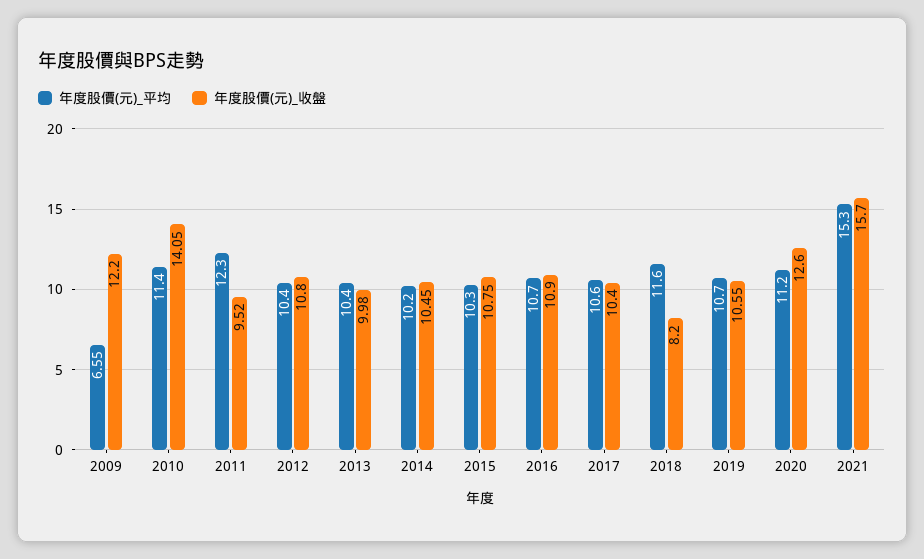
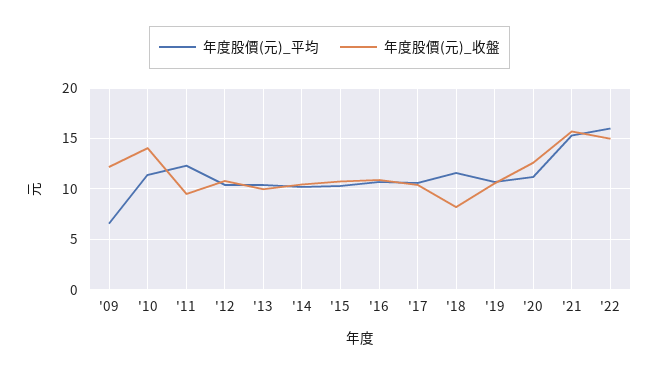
年度股價(元)_平均, '22: none -> 16
年度股價(元)_收盤, '22: none -> 15

